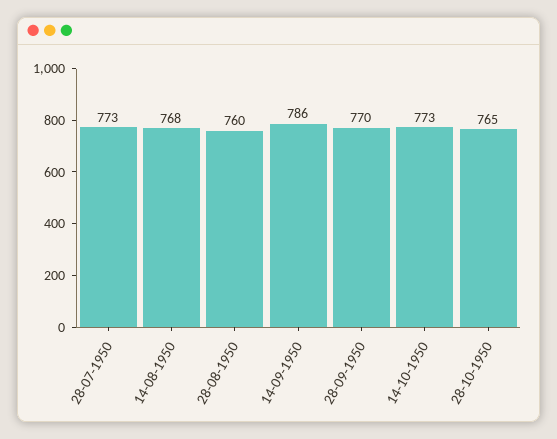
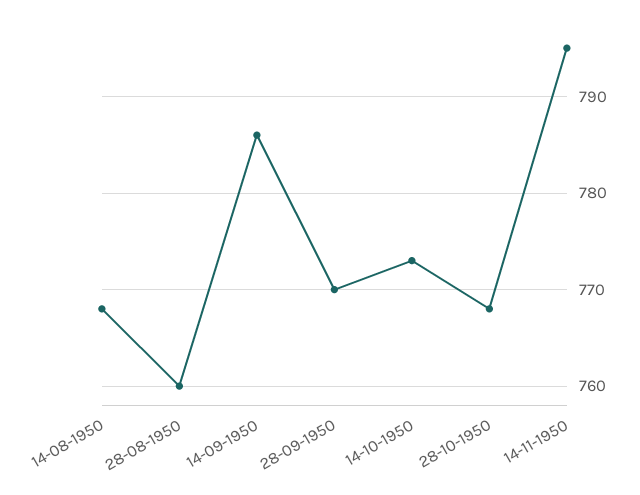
28-07-1950: 773 -> none
28-10-1950: 765 -> 768
14-11-1950: none -> 795

